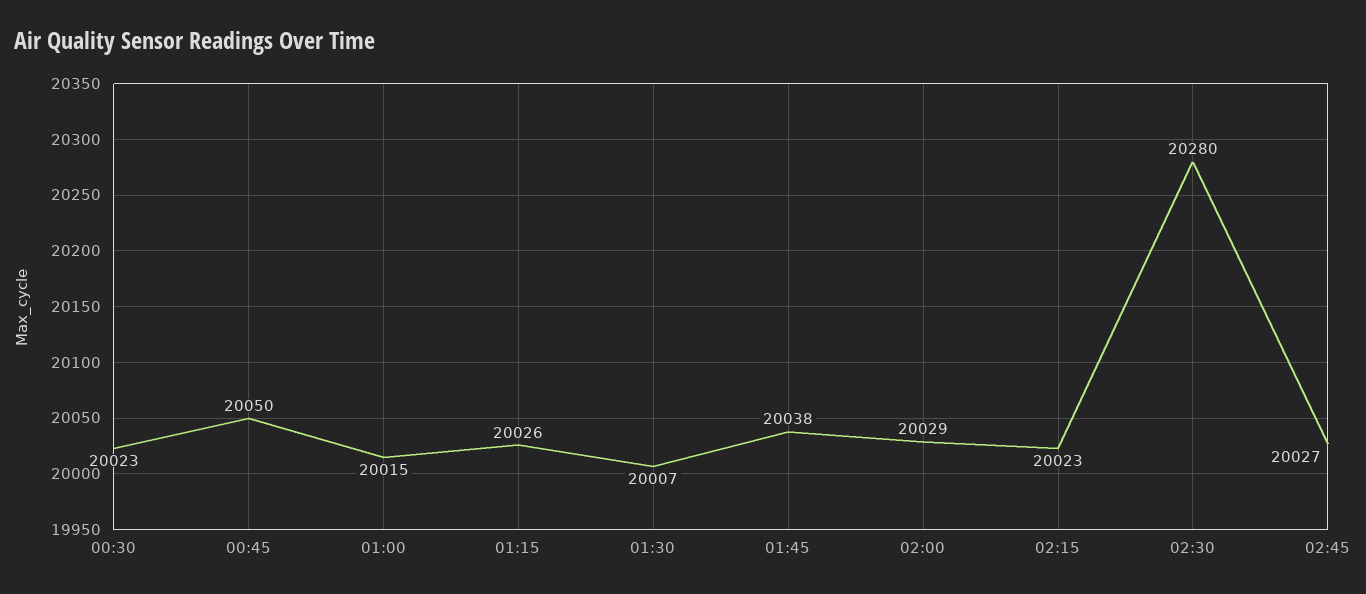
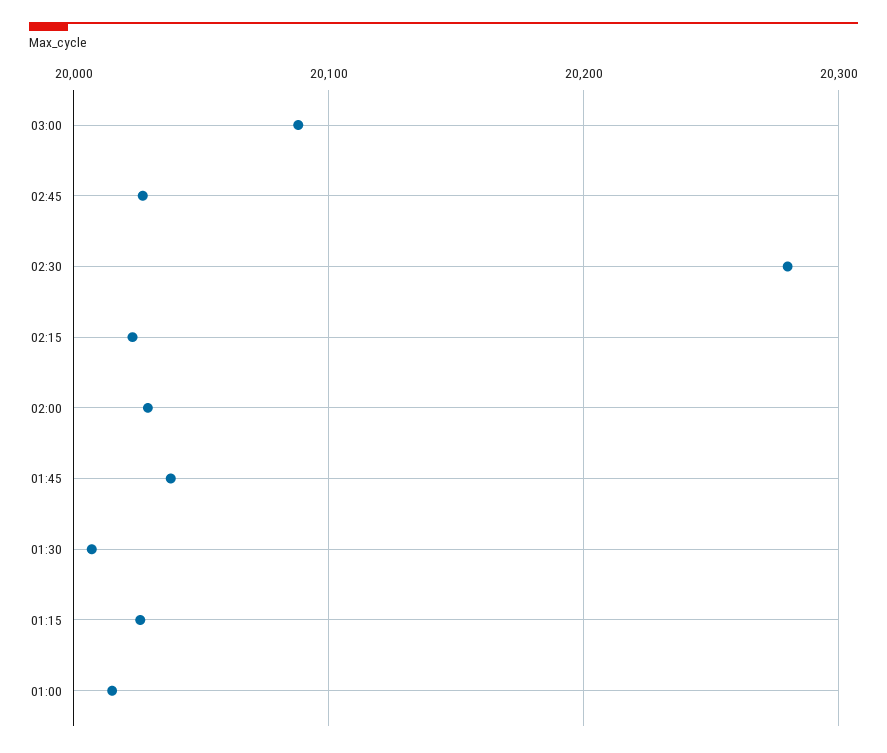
00:30: 20023 -> none
00:45: 20050 -> none
03:00: none -> 20090

